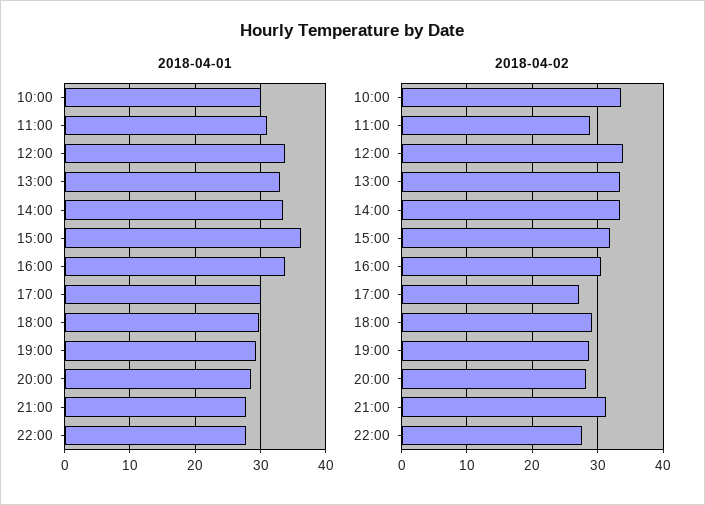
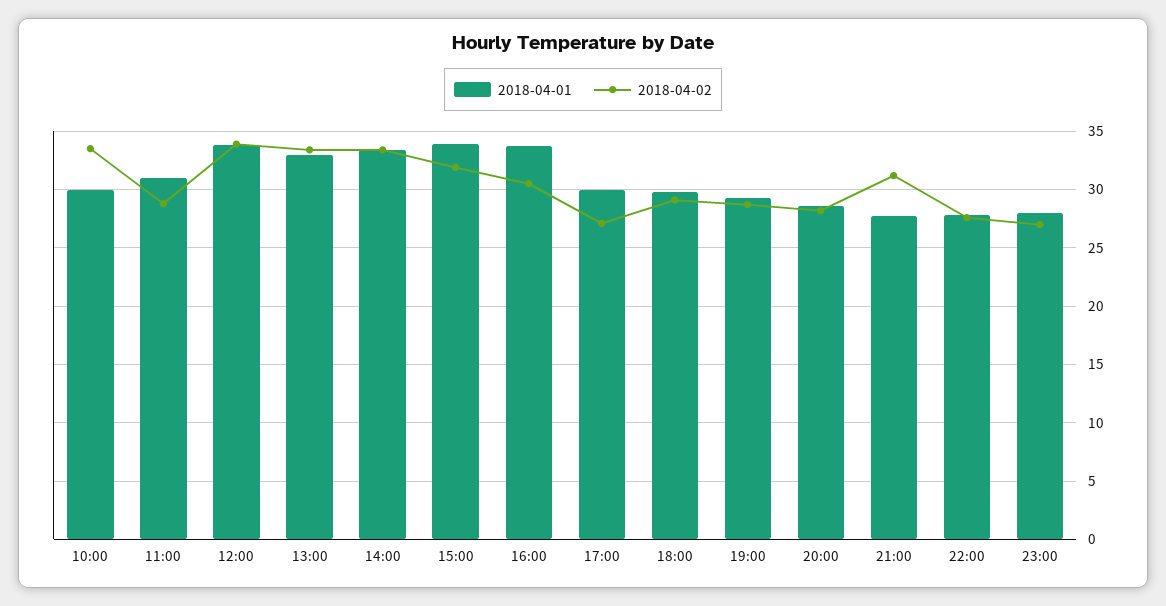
2018-04-01, 15:00: 36 -> 34
2018-04-01, 23:00: none -> 28
2018-04-02, 23:00: none -> 27

